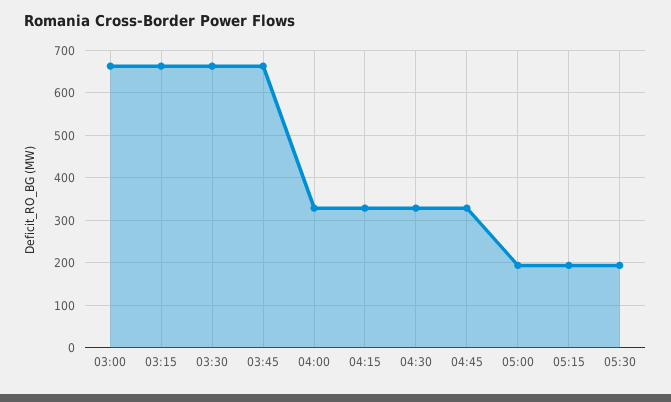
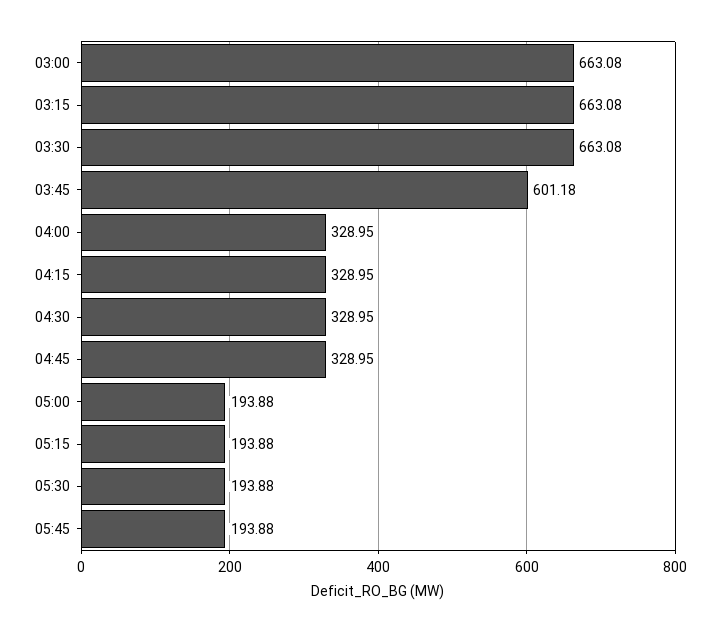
03:45: 660 -> 601.18
05:45: none -> 193.88

